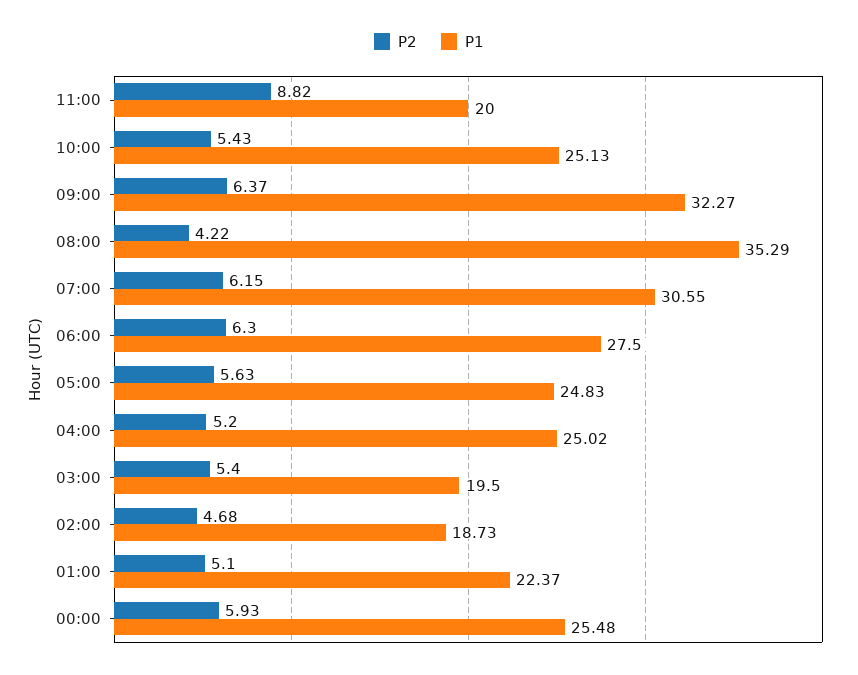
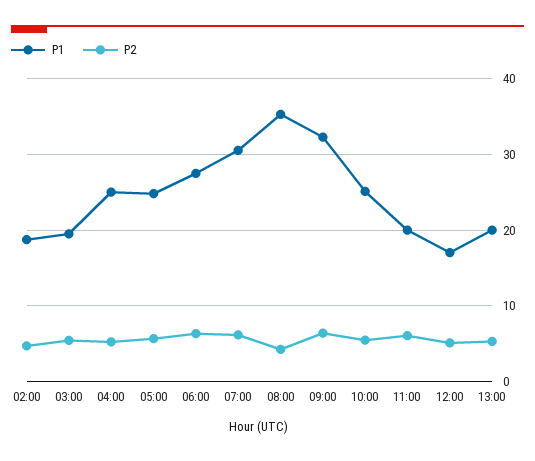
P2, 11:00: 8.82 -> 6
P2, 01:00: 5.1 -> none
P1, 01:00: 22.37 -> none
P2, 00:00: 5.93 -> none
P1, 00:00: 25.48 -> none
P1, 12:00: none -> 17
P2, 12:00: none -> 5
P1, 13:00: none -> 20
P2, 13:00: none -> 5

